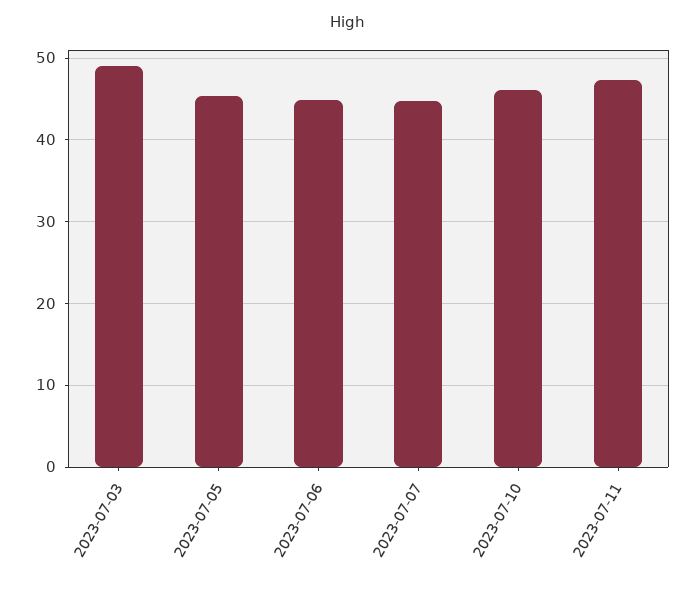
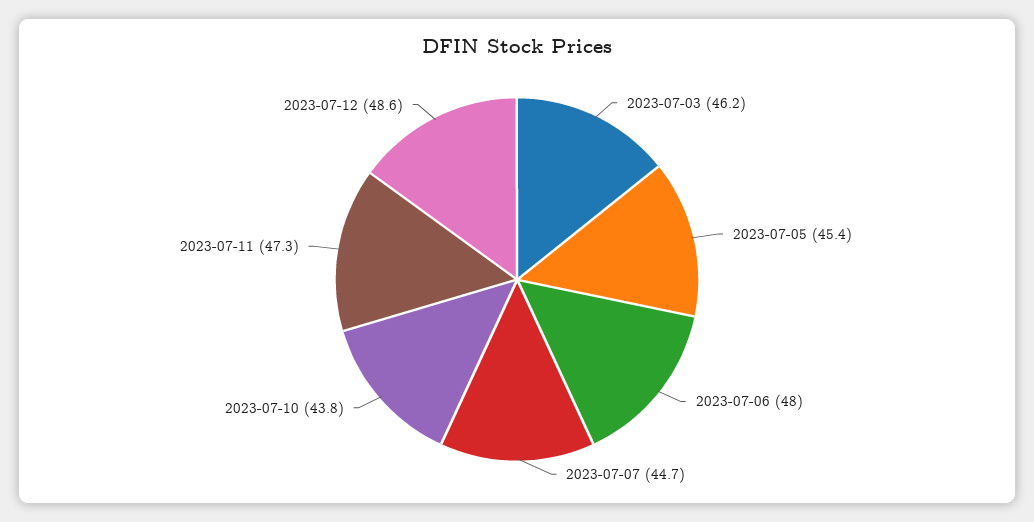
2023-07-03: 49 -> 46.2
2023-07-06: 45 -> 48
2023-07-10: 46 -> 43.8
2023-07-12: none -> 48.6

